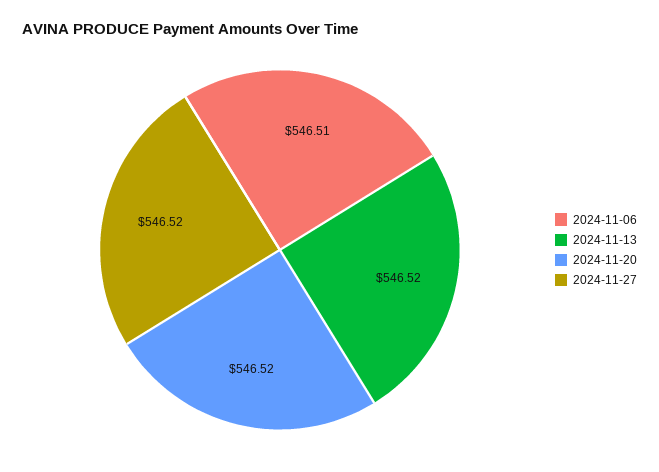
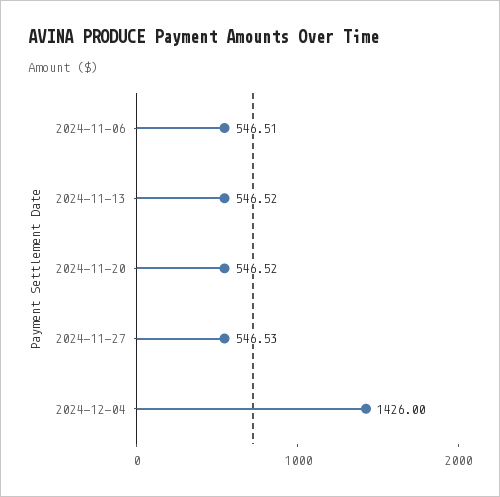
2024-11-27: 546.52 -> 546.53
2024-12-04: none -> 1426

